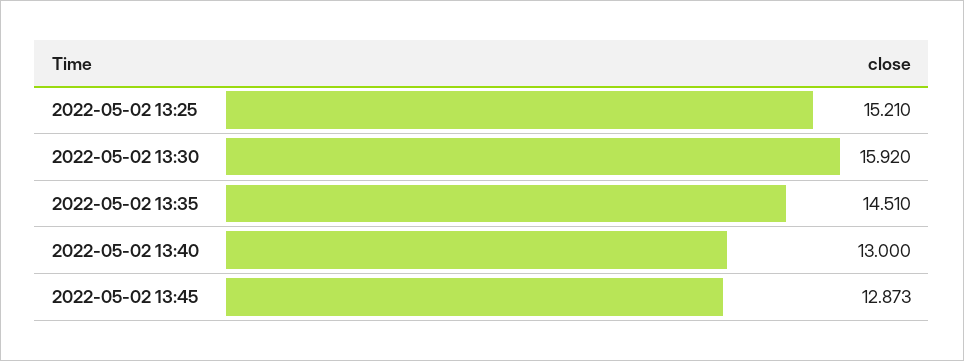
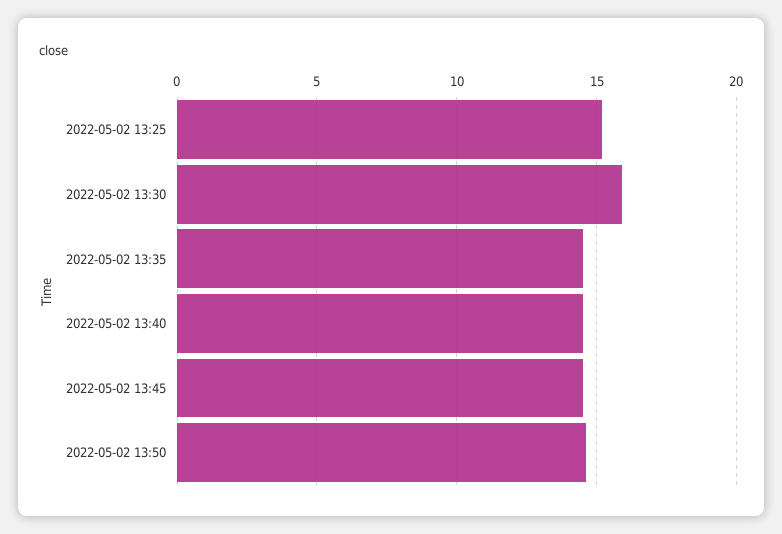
2022-05-02 13:40: 13 -> 14.5
2022-05-02 13:45: 12.873 -> 14.5
2022-05-02 13:50: none -> 14.5

